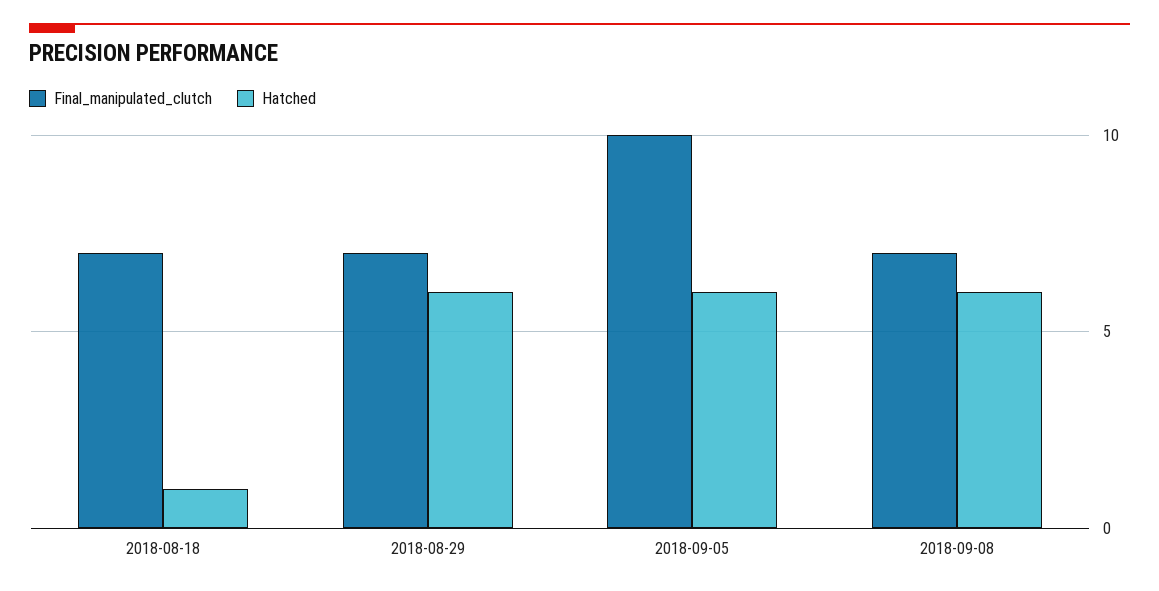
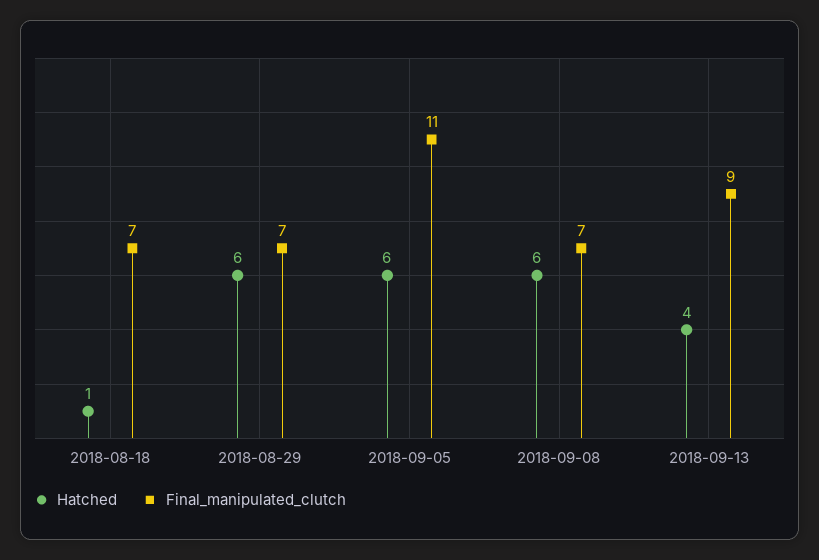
Final_manipulated_clutch, 2018-09-05: 10 -> 11
Hatched, 2018-09-13: none -> 4
Final_manipulated_clutch, 2018-09-13: none -> 9

